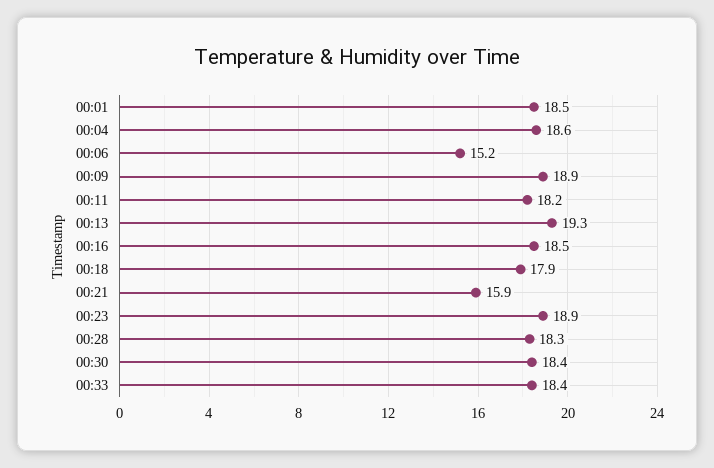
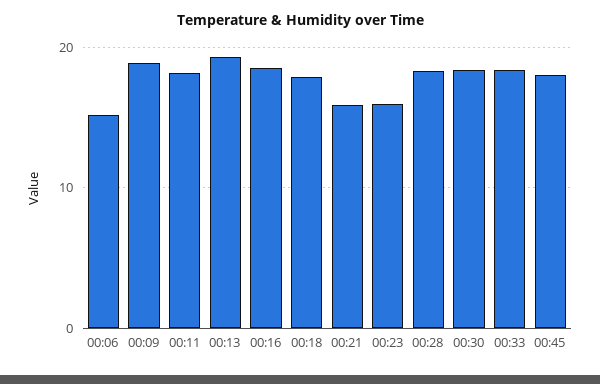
00:01: 18.5 -> none
00:04: 18.6 -> none
00:23: 18.9 -> 16
00:45: none -> 18

